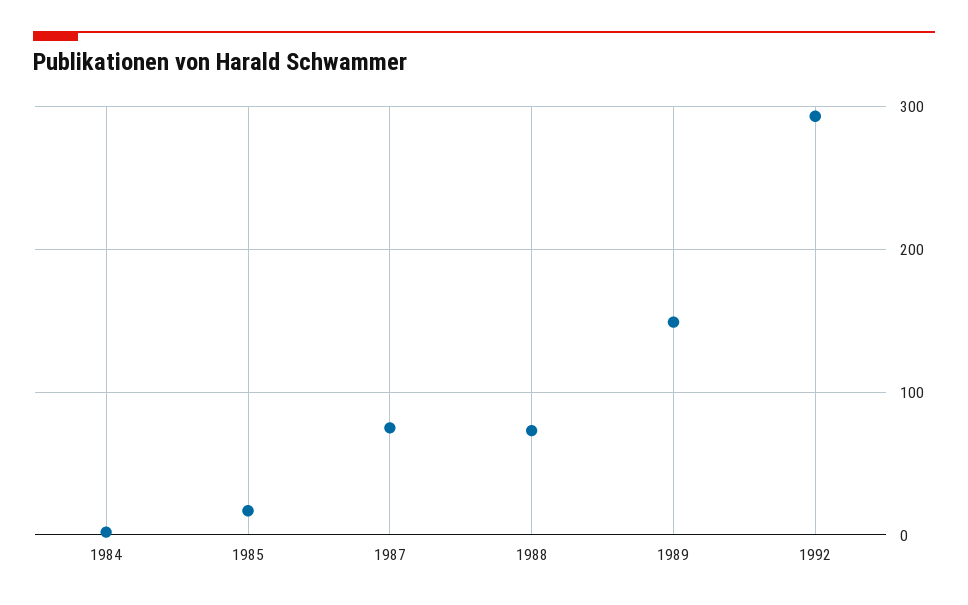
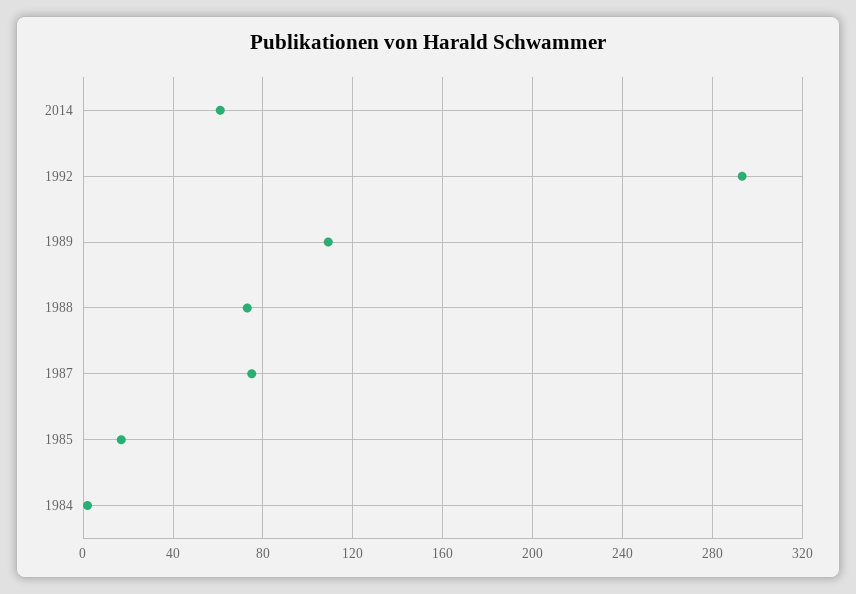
1989: 150 -> 110
2014: none -> 60

